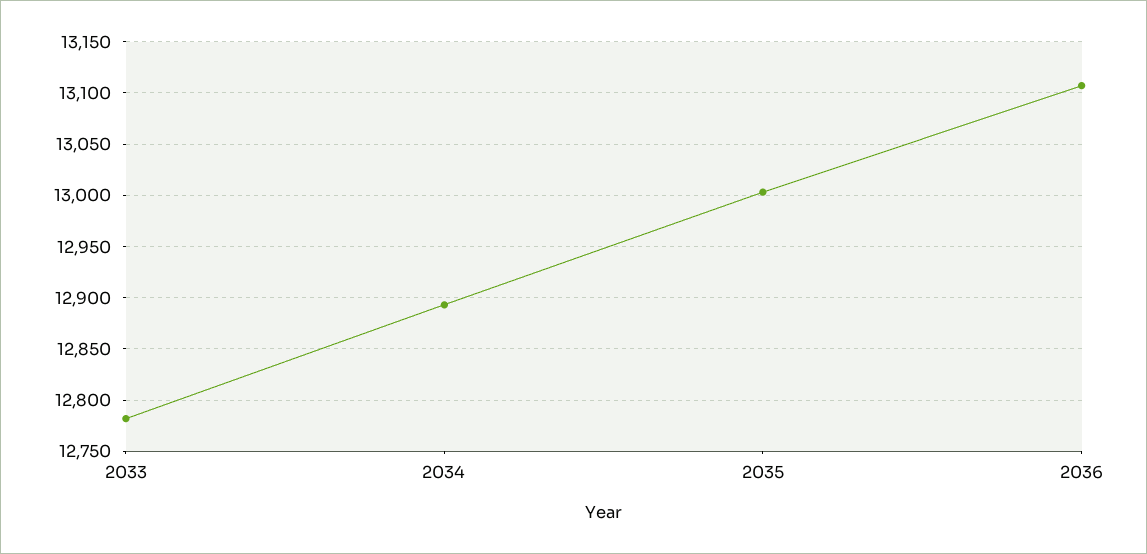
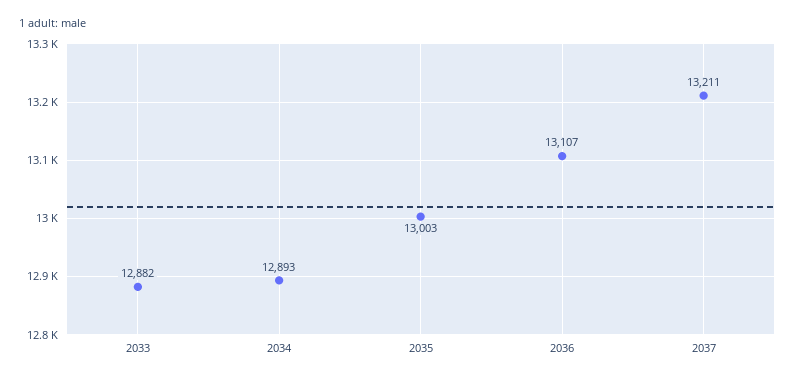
2033: 12780 -> 12882
2037: none -> 13211

